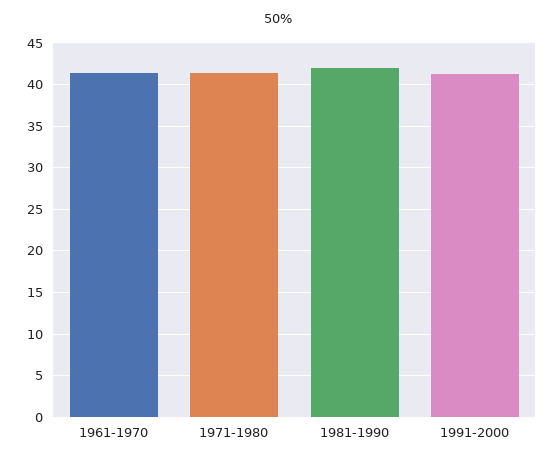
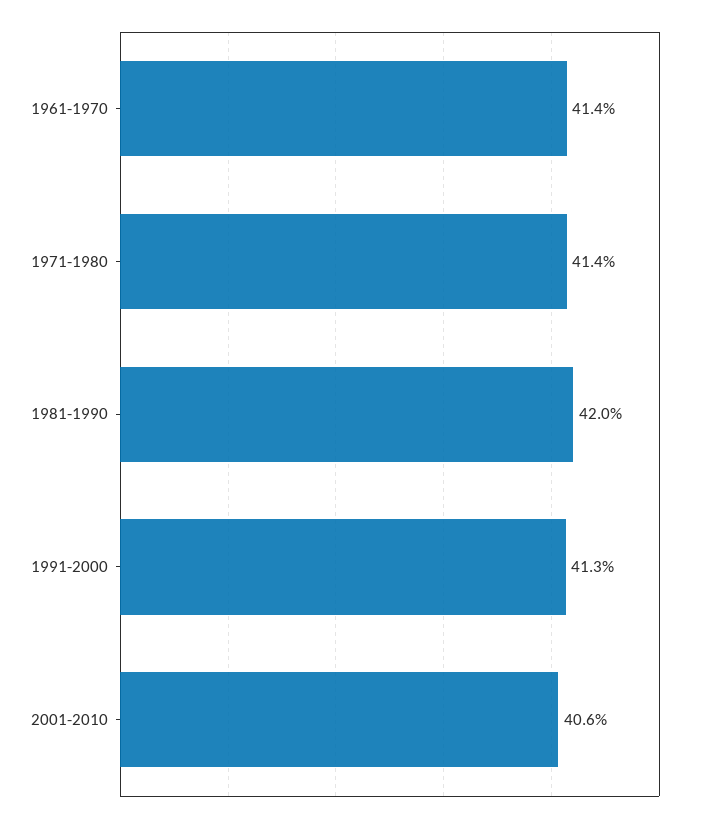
2001-2010: none -> 40.6

